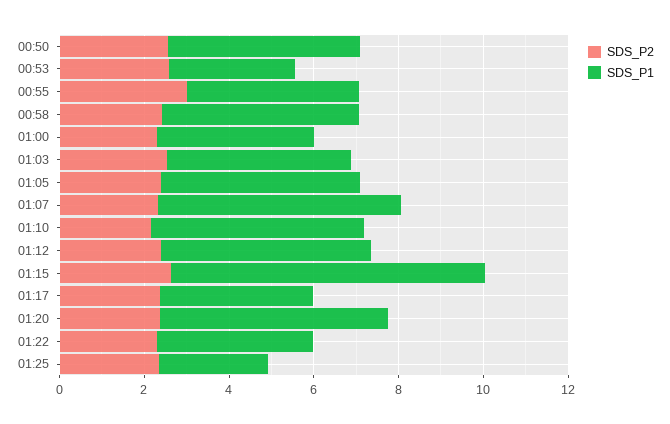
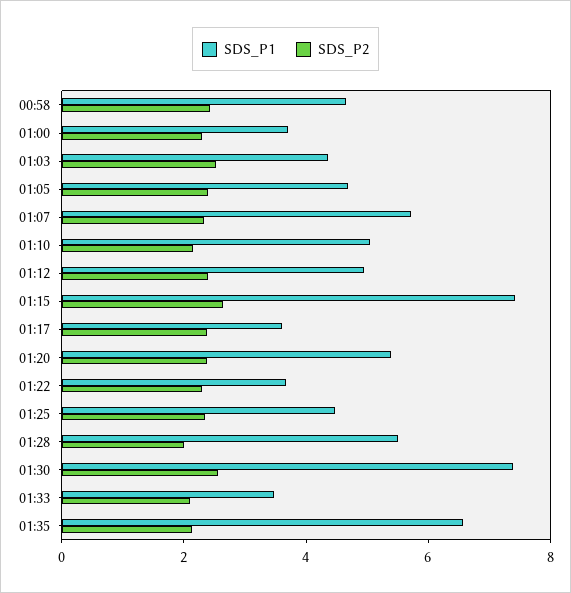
SDS_P2, 00:50: 2.5 -> none
SDS_P1, 00:50: 4.5 -> none
SDS_P2, 00:53: 2.5 -> none
SDS_P1, 00:53: 3 -> none
SDS_P2, 00:55: 3 -> none
SDS_P1, 00:55: 4 -> none
SDS_P1, 01:25: 2.5 -> 4.5
SDS_P1, 01:28: none -> 5.5
SDS_P2, 01:28: none -> 2
SDS_P1, 01:30: none -> 7.5
SDS_P2, 01:30: none -> 2.5
SDS_P1, 01:33: none -> 3.5
SDS_P2, 01:33: none -> 2
SDS_P1, 01:35: none -> 6.5
SDS_P2, 01:35: none -> 2

